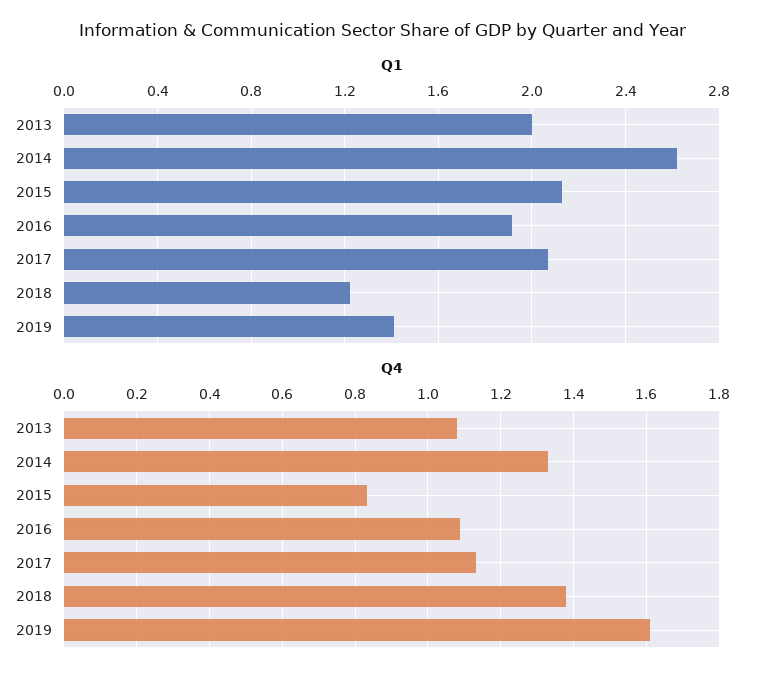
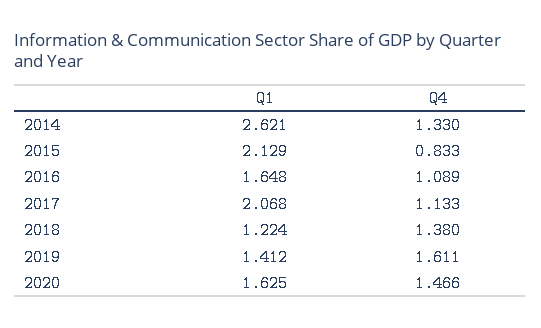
Q1, 2013: 2 -> none
Q1, 2016: 1.9 -> 1.648
Q4, 2013: 1.08 -> none
Q1, 2020: none -> 1.625
Q4, 2020: none -> 1.466

